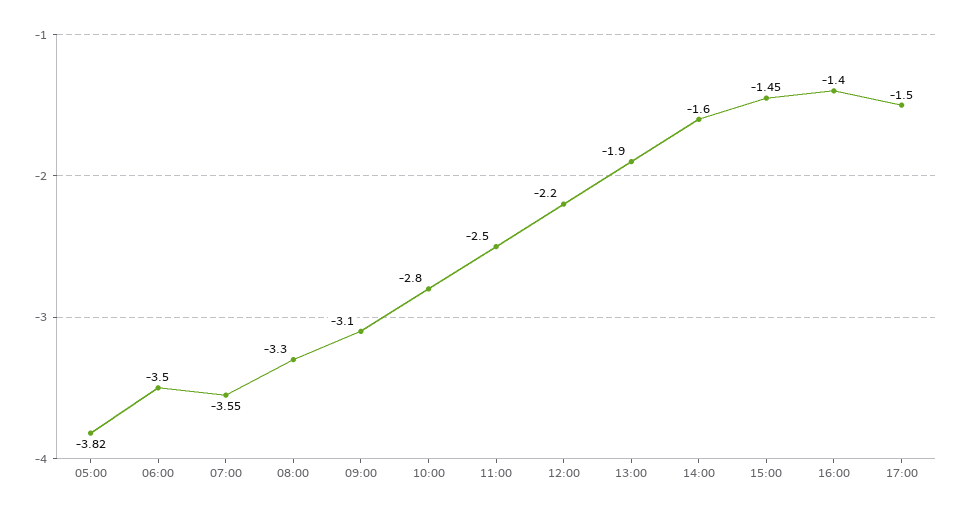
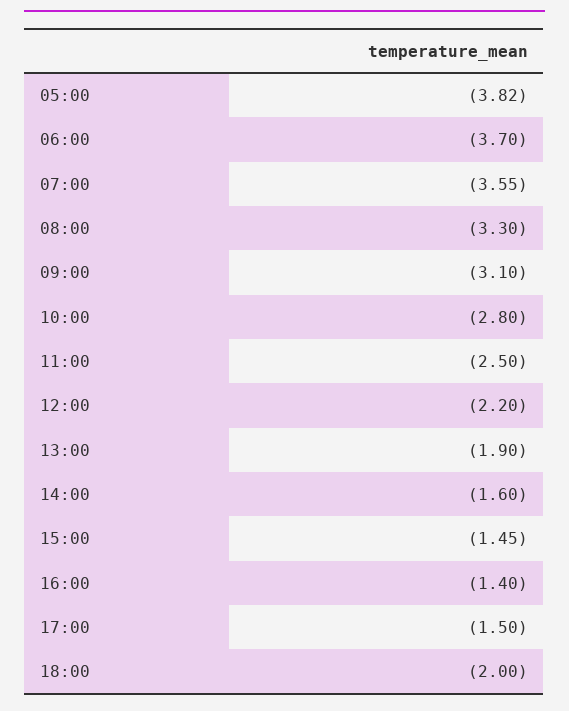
06:00: -3.5 -> -3.7
18:00: none -> -2

